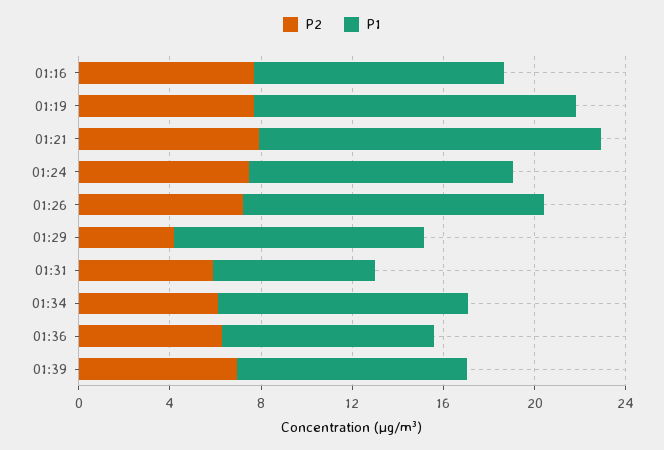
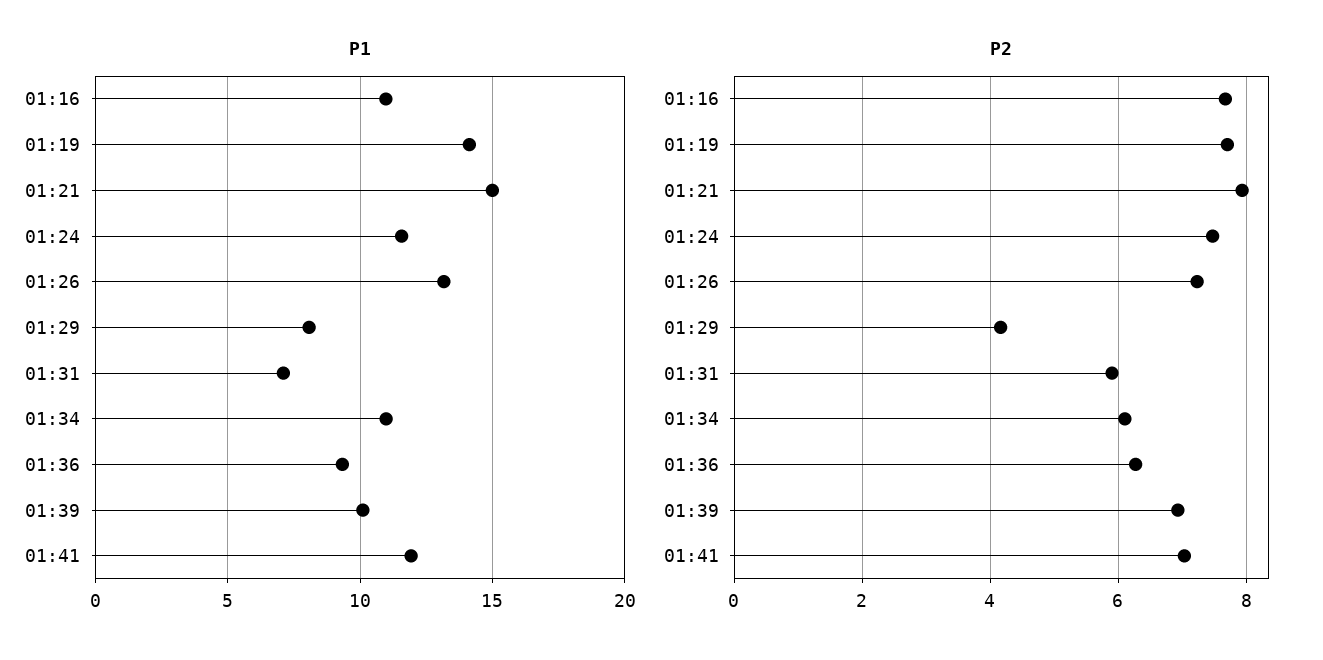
P1, 01:29: 11 -> 8
P1, 01:41: none -> 12
P2, 01:41: none -> 7

